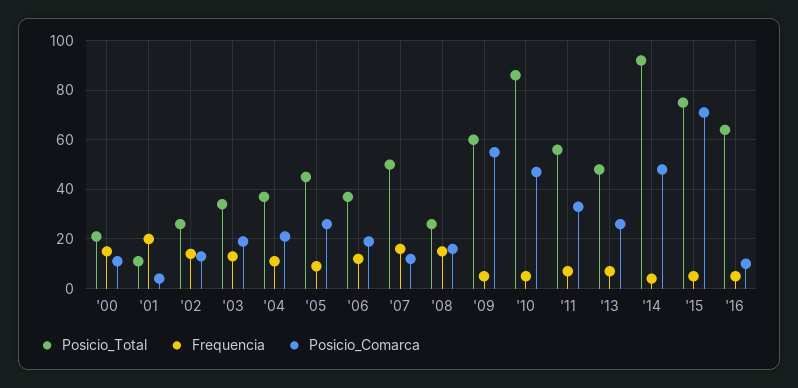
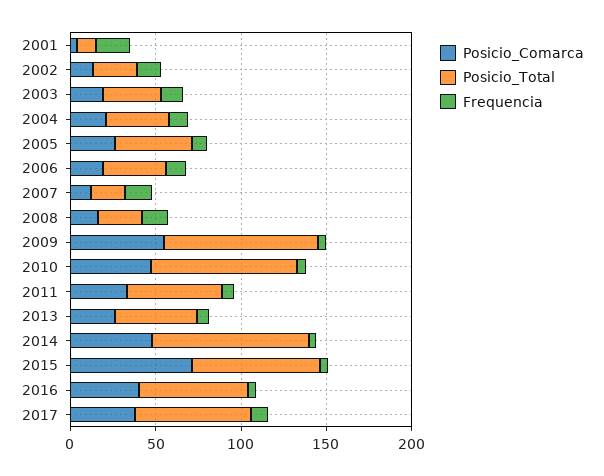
Posicio_Total, '00: 20 -> none
Frequencia, '00: 15 -> none
Posicio_Comarca, '00: 10 -> none
Posicio_Total, '07: 50 -> 20
Posicio_Total, '09: 60 -> 90
Posicio_Comarca, '16: 10 -> 40
Posicio_Comarca, 2017: none -> 40
Posicio_Total, 2017: none -> 70
Frequencia, 2017: none -> 10

